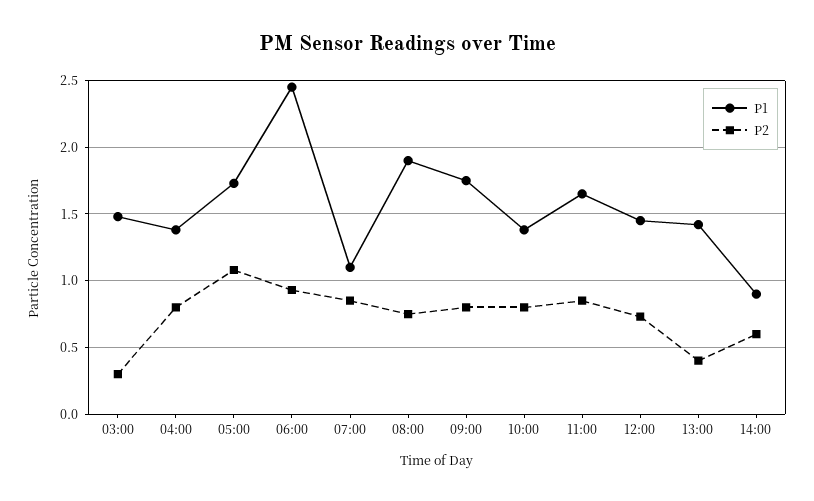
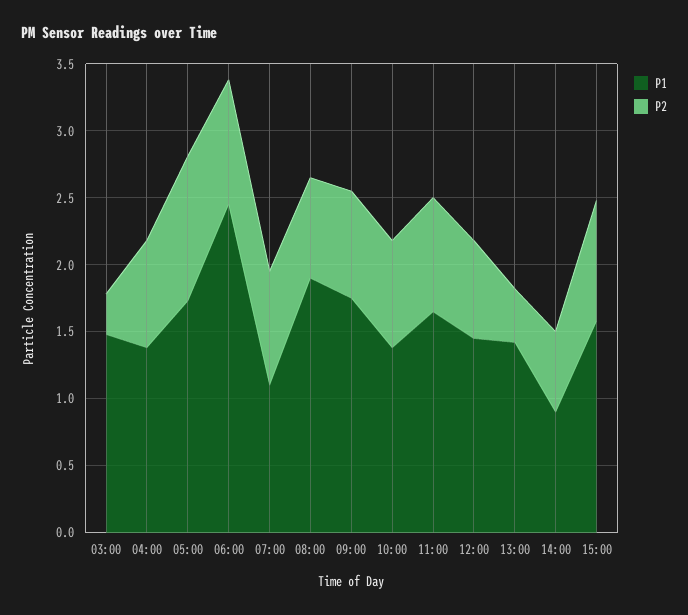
P1, 15:00: none -> 1.6
P2, 15:00: none -> 0.9

